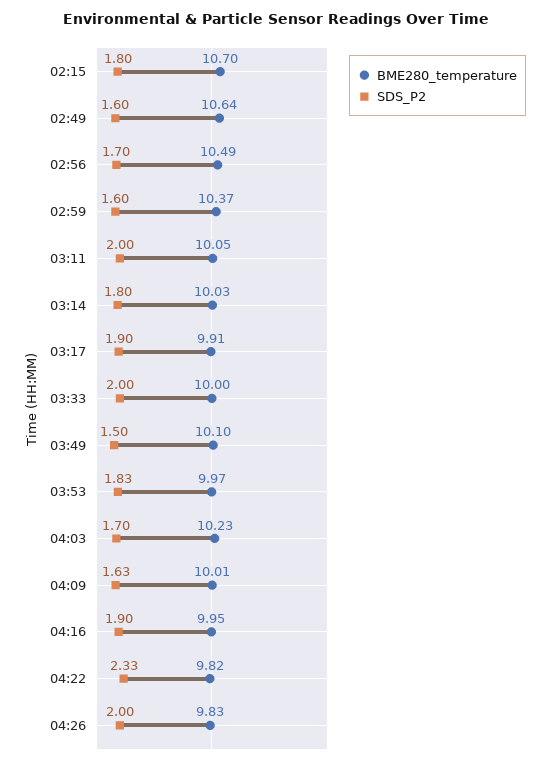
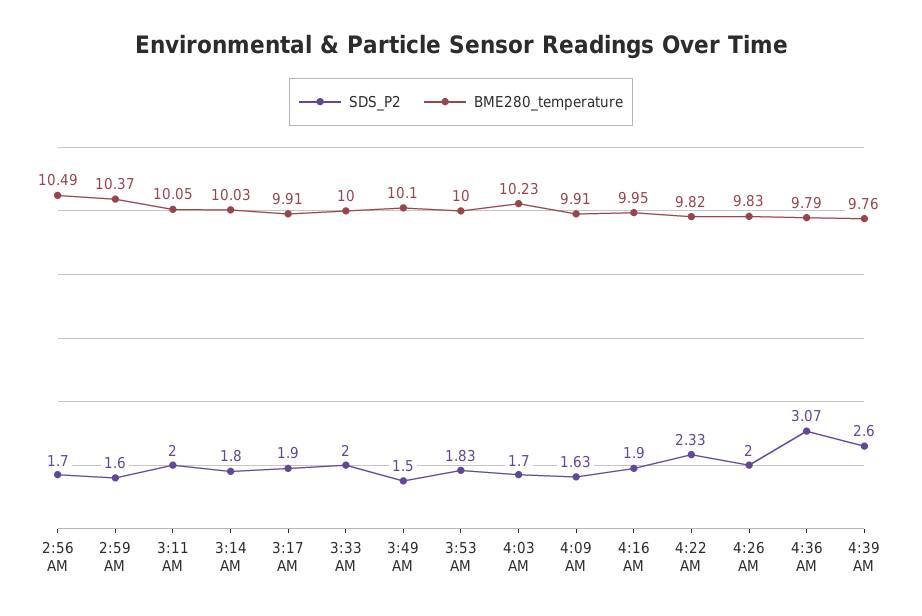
BME280_temperature, 02:15: 10.7 -> none
SDS_P2, 02:15: 1.8 -> none
BME280_temperature, 02:49: 10.64 -> none
SDS_P2, 02:49: 1.6 -> none
BME280_temperature, 03:53: 9.97 -> 10
BME280_temperature, 04:09: 10.01 -> 9.91
SDS_P2, 4:36 AM: none -> 3.07
BME280_temperature, 4:36 AM: none -> 9.79
SDS_P2, 4:39 AM: none -> 2.6
BME280_temperature, 4:39 AM: none -> 9.76

